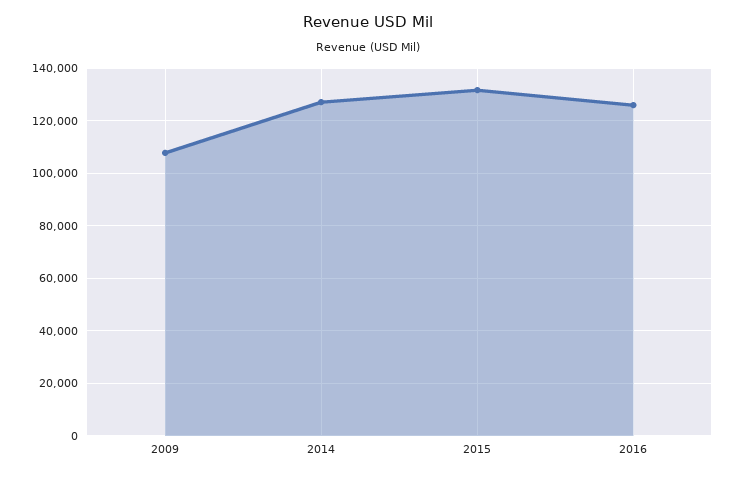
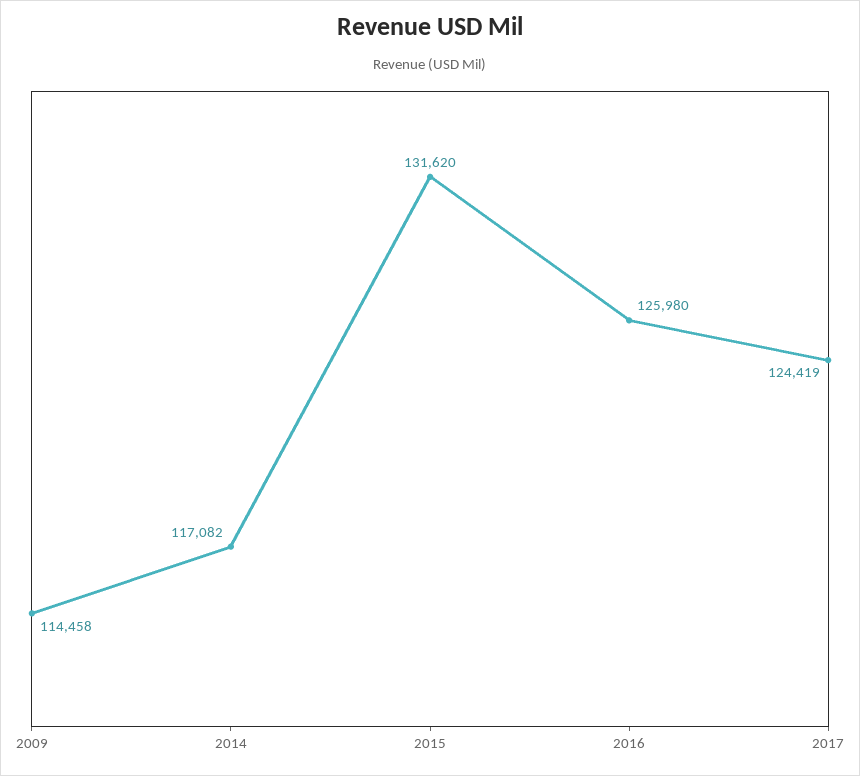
2009: 107500 -> 114458
2014: 127500 -> 117082
2017: none -> 124419

